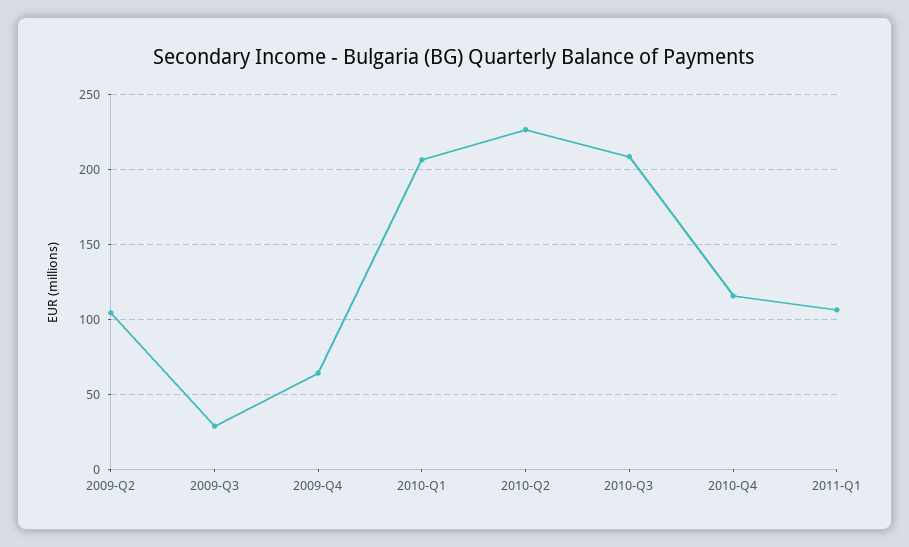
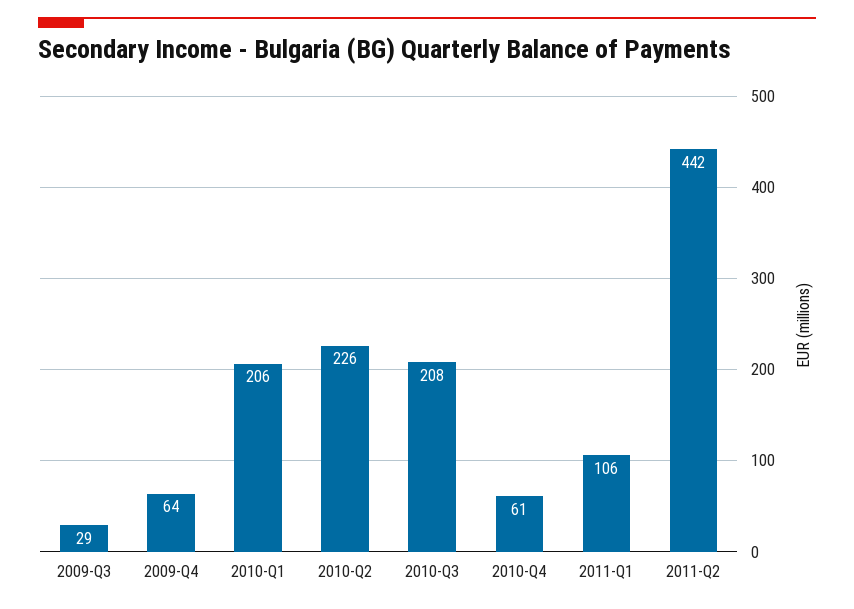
2009-Q2: 105 -> none
2010-Q4: 115 -> 61
2011-Q2: none -> 442

